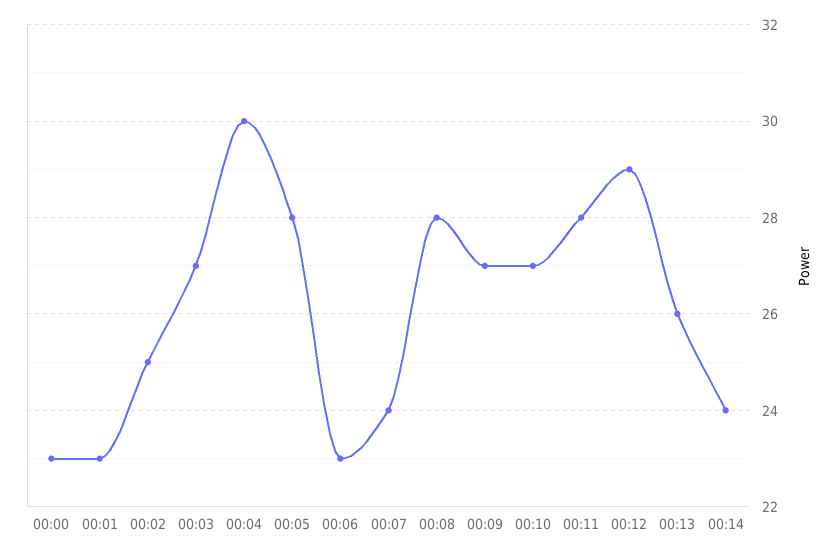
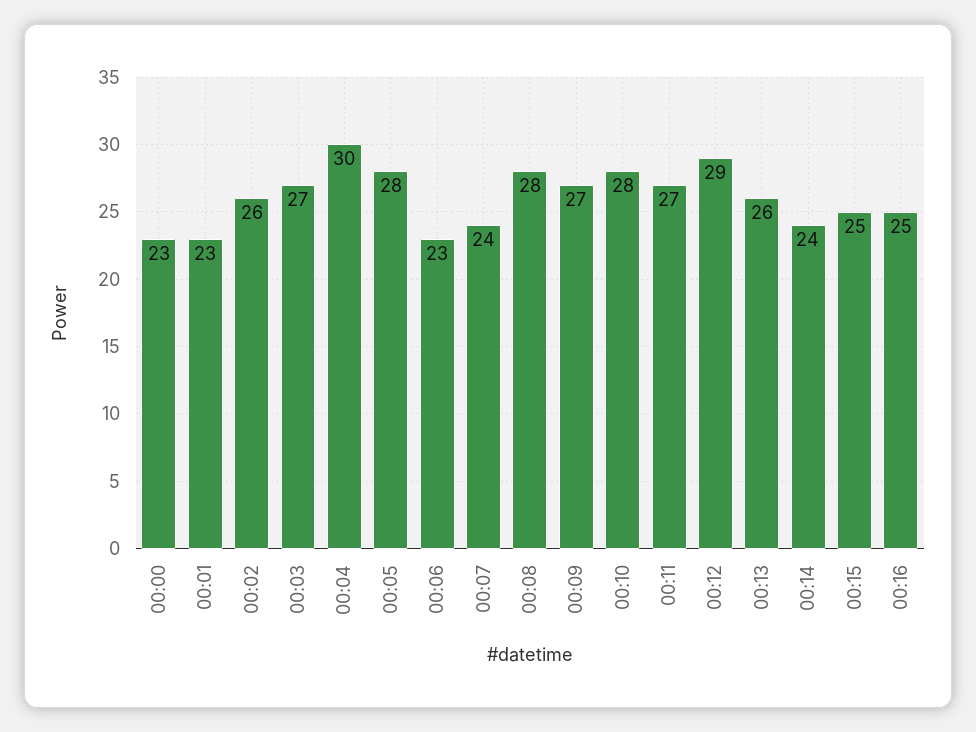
00:02: 25 -> 26
00:10: 27 -> 28
00:11: 28 -> 27
00:15: none -> 25
00:16: none -> 25

